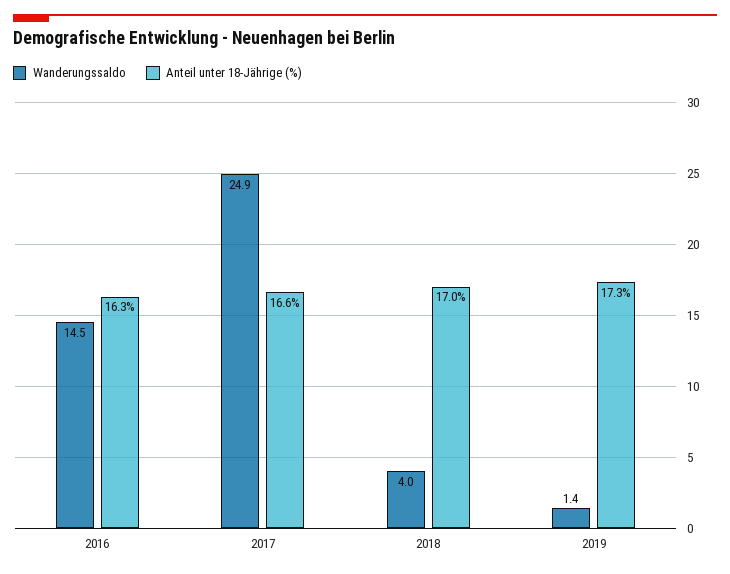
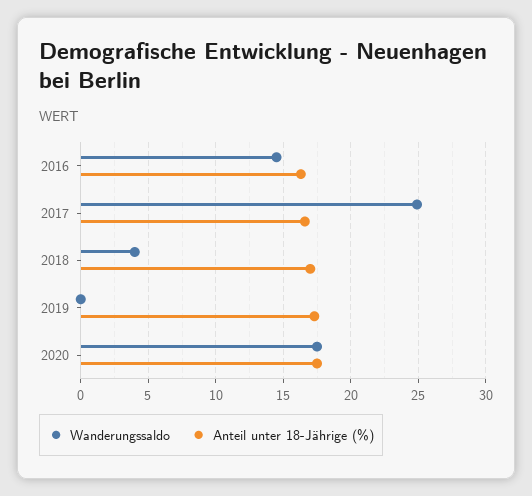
Wanderungssaldo, 2019: 1.4 -> 0
Wanderungssaldo, 2020: none -> 17.5
Anteil unter 18-Jährige (%), 2020: none -> 17.5

